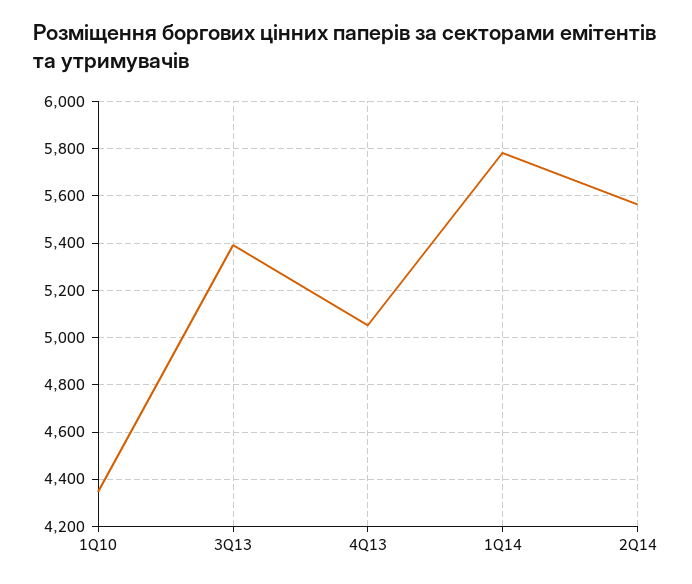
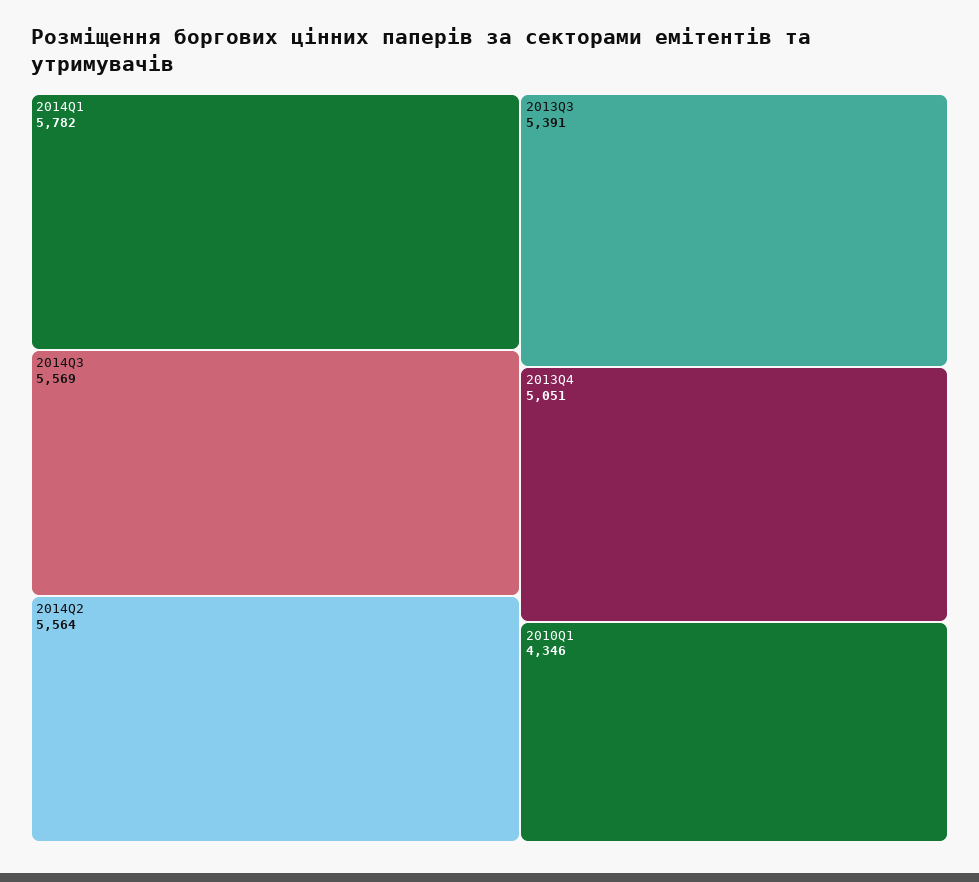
2014Q3: none -> 5569

